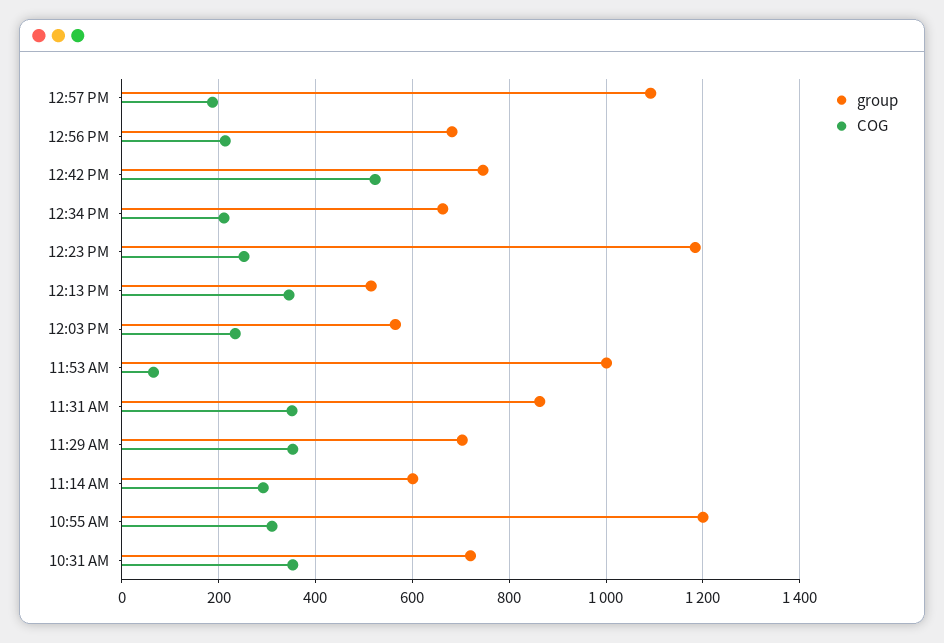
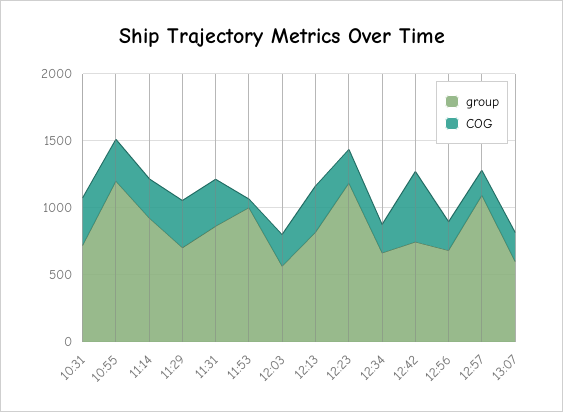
group, 12:13 PM: 520 -> 800
group, 11:14 AM: 600 -> 900
group, 13:07: none -> 600
COG, 13:07: none -> 200

